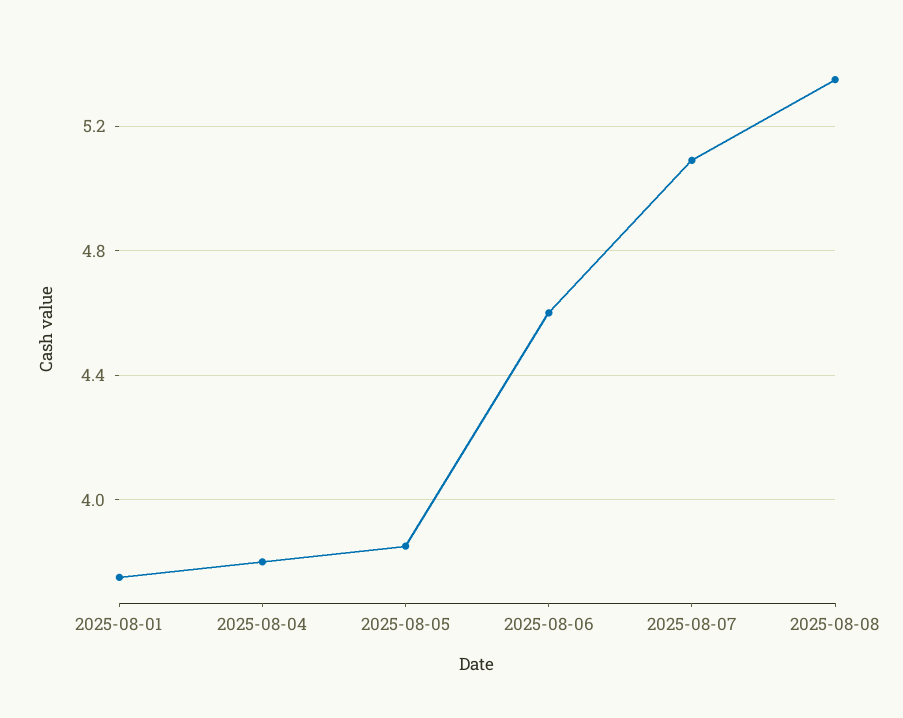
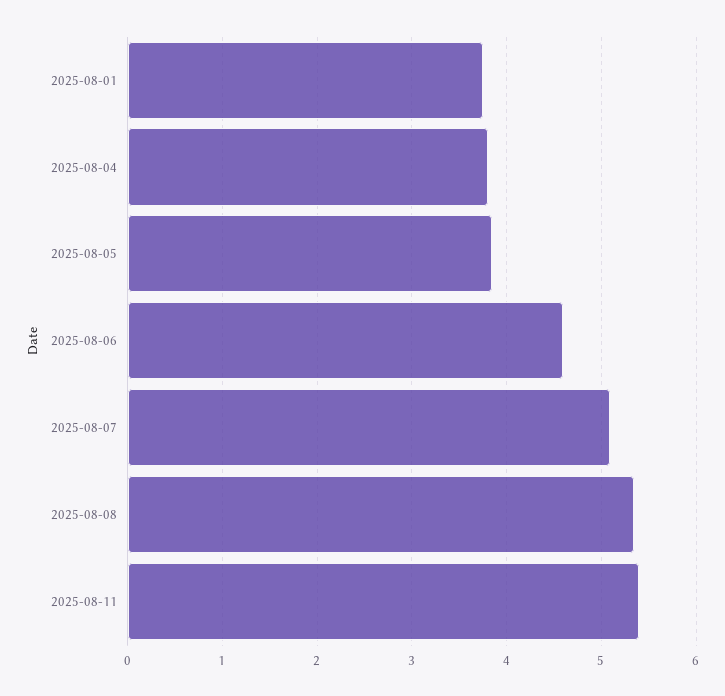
2025-08-11: none -> 5.4

